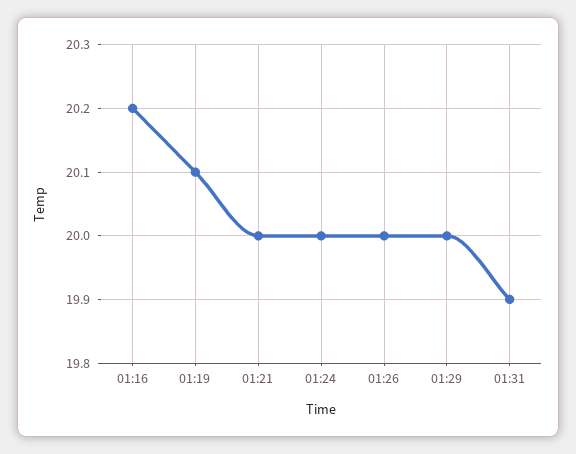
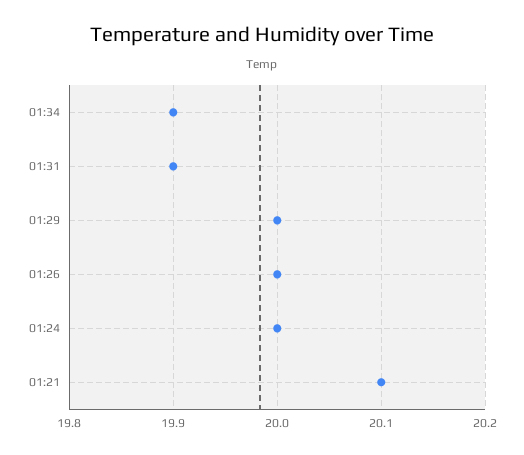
01:16: 20.2 -> none
01:19: 20.1 -> none
01:21: 20 -> 20.1
01:34: none -> 19.9

